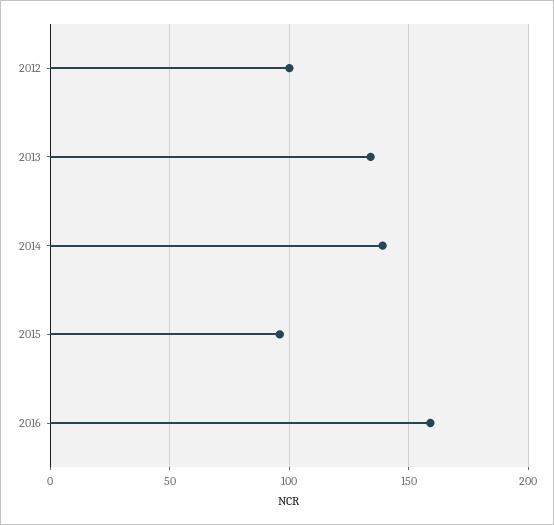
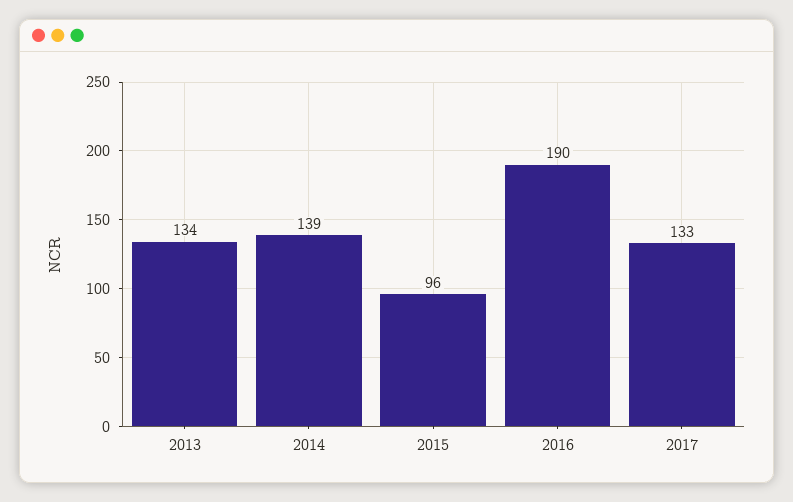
2012: 100 -> none
2016: 160 -> 190
2017: none -> 133

